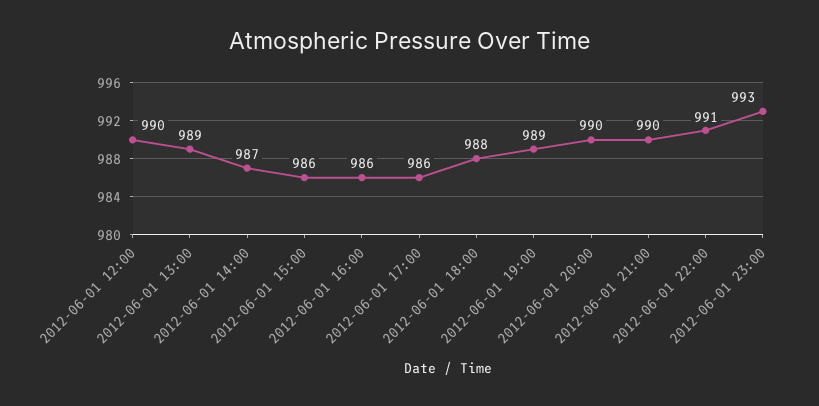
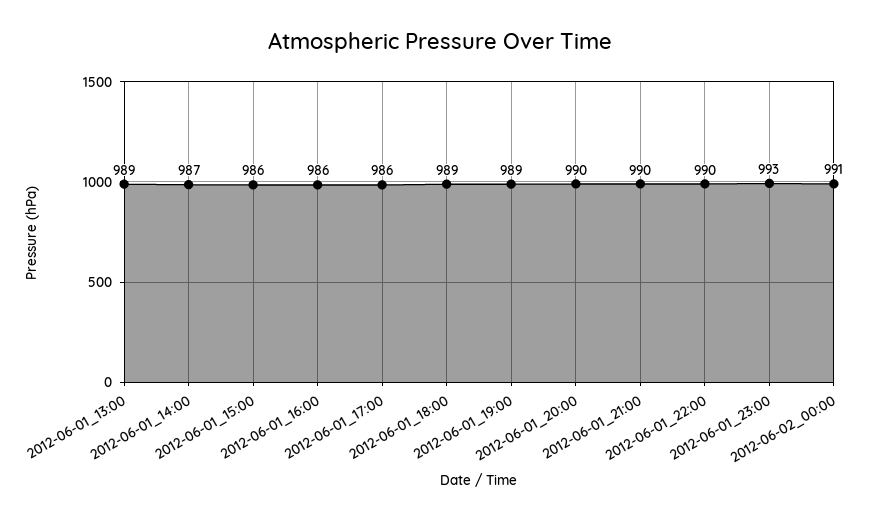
2012-06-01 12:00: 990 -> none
2012-06-01 18:00: 988 -> 989
2012-06-01 22:00: 991 -> 990
2012-06-02_00:00: none -> 991

